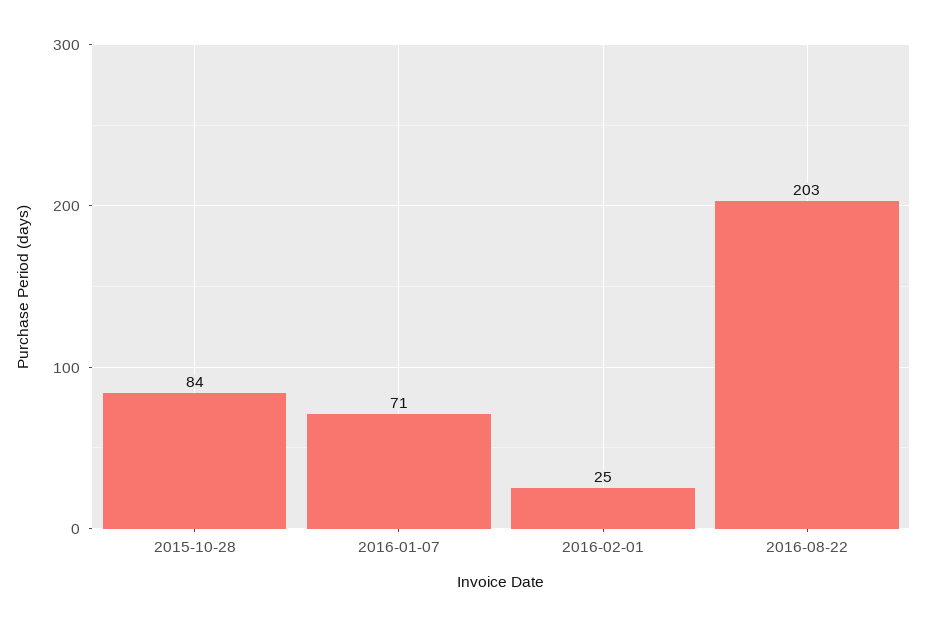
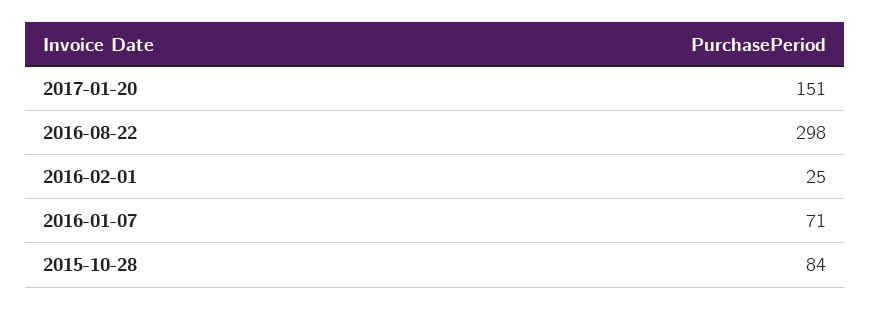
2016-08-22: 203 -> 298
2017-01-20: none -> 151

